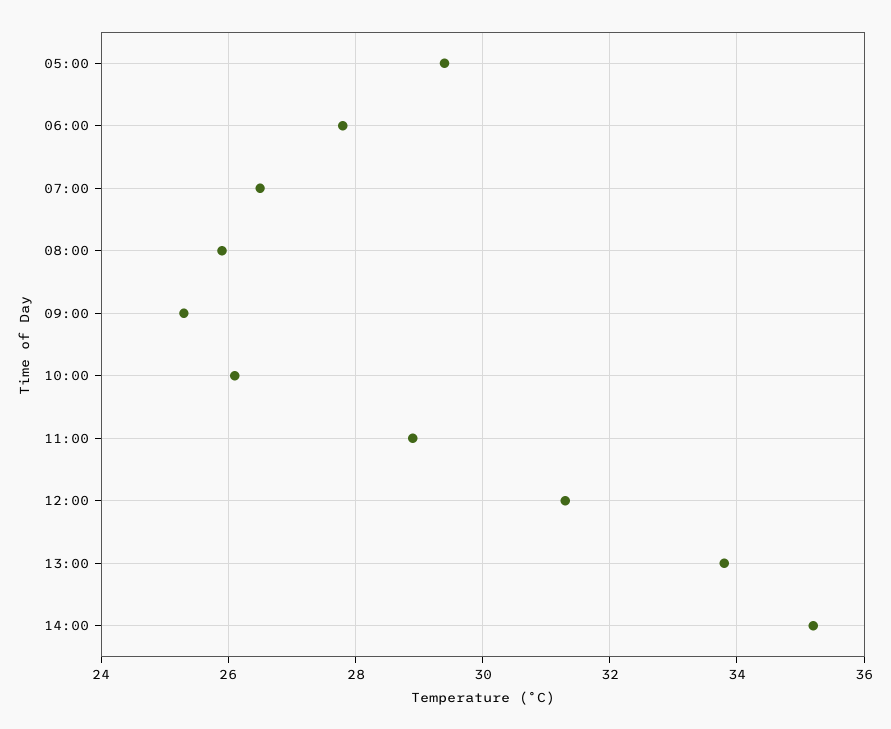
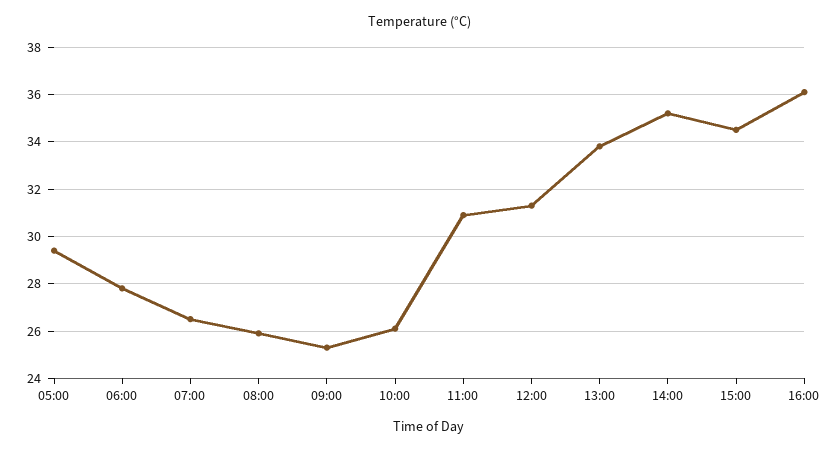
11:00: 29 -> 31
15:00: none -> 34.5
16:00: none -> 36

